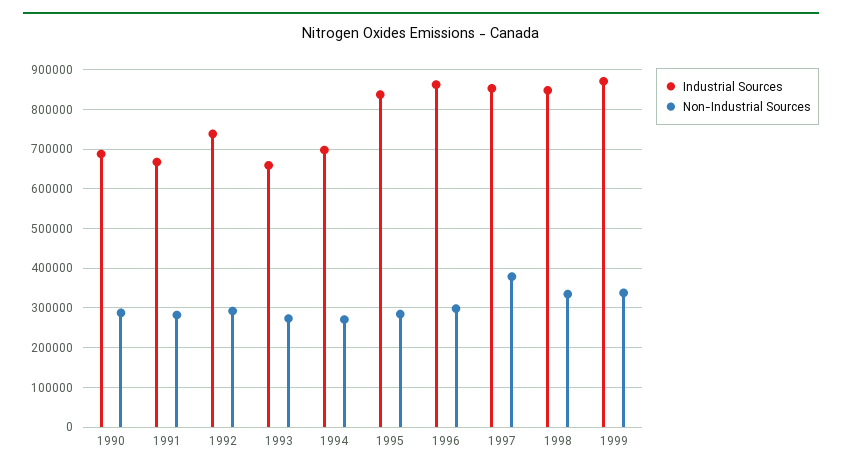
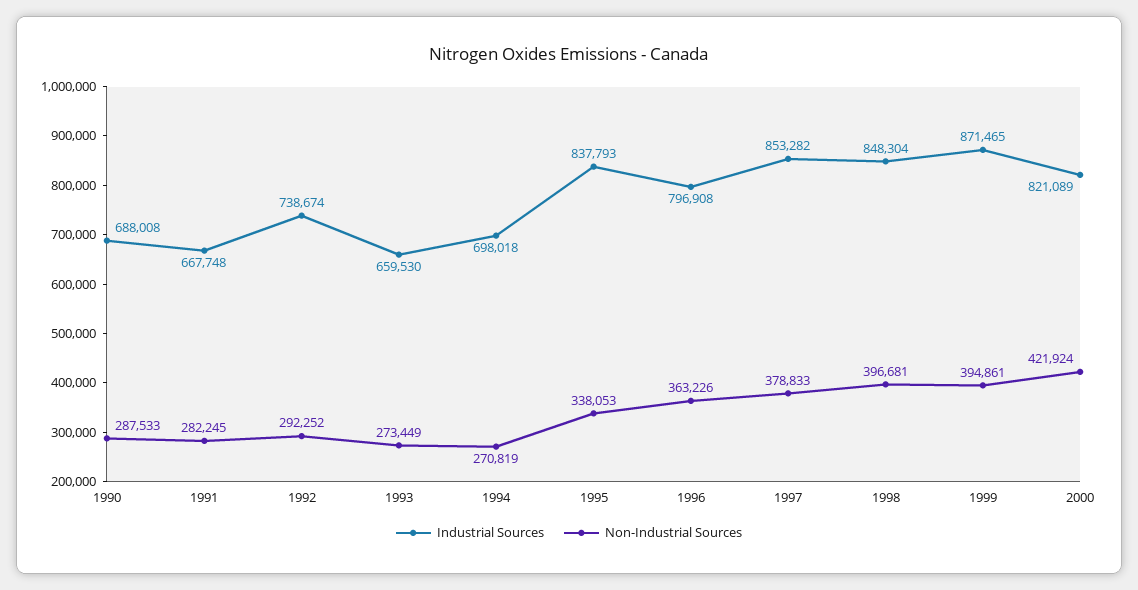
Non-Industrial Sources, 1995: 280000 -> 338053
Industrial Sources, 1996: 860000 -> 796908
Non-Industrial Sources, 1996: 300000 -> 363226
Non-Industrial Sources, 1998: 340000 -> 396681
Non-Industrial Sources, 1999: 340000 -> 394861
Industrial Sources, 2000: none -> 821089
Non-Industrial Sources, 2000: none -> 421924

